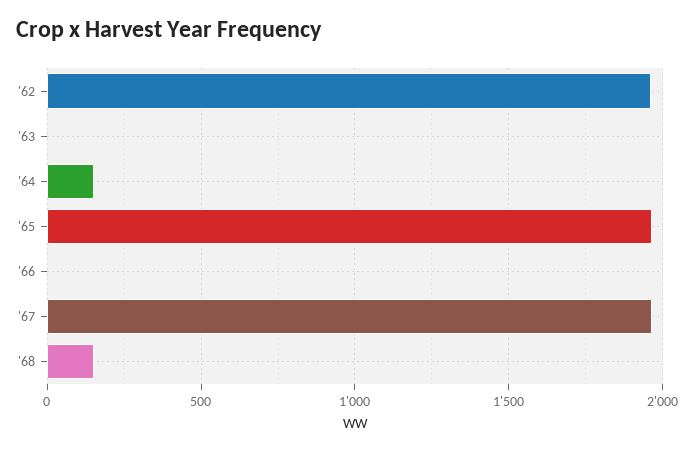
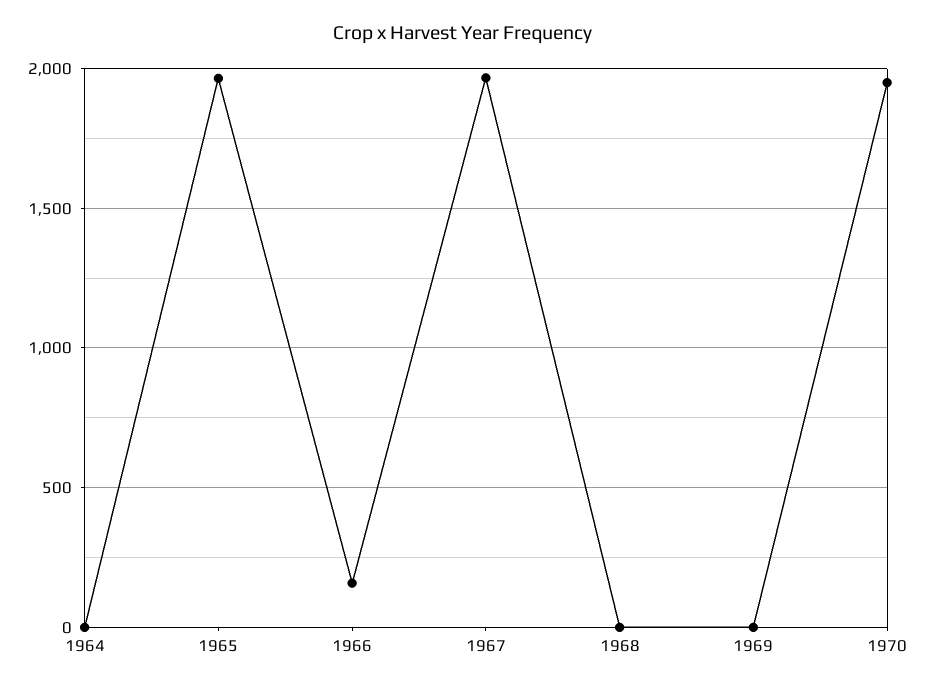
'62: 1950 -> none
'63: 0 -> none
'64: 150 -> 0
'66: 0 -> 150
'68: 150 -> 0
1969: none -> 0
1970: none -> 1950

